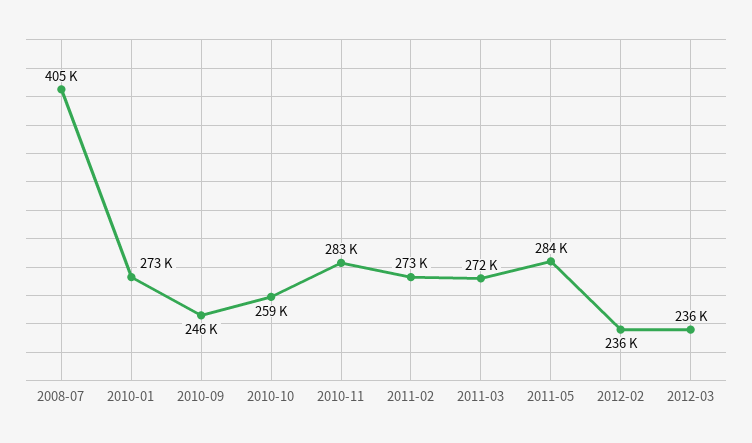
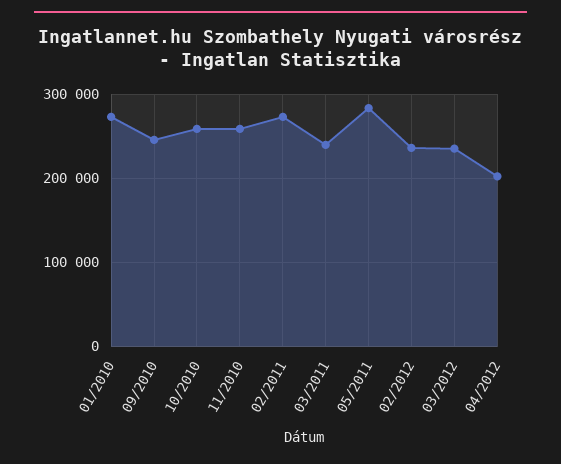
2008-07: 405000 -> none
2010-11: 283000 -> 260000
2011-03: 272000 -> 240000
04/2012: none -> 200000

